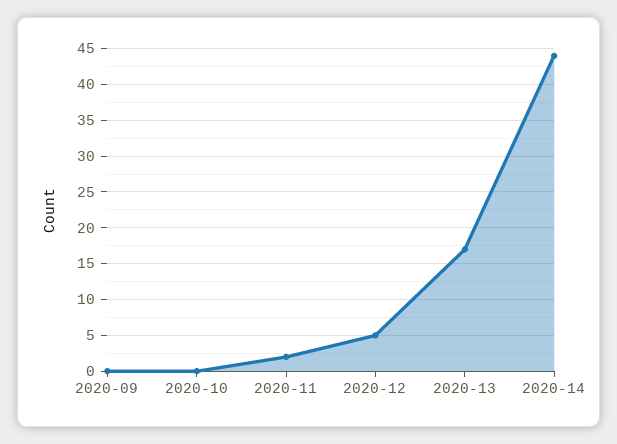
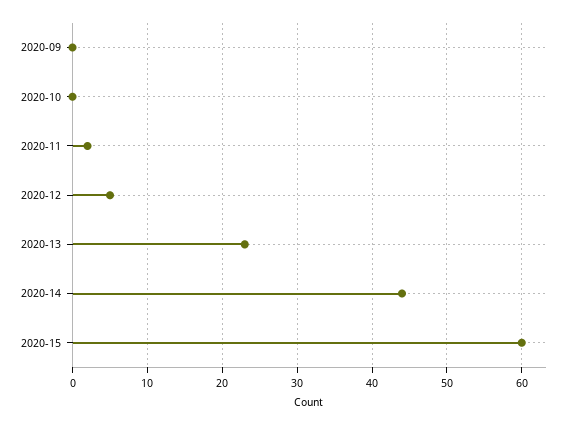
2020-13: 17 -> 23
2020-15: none -> 60

